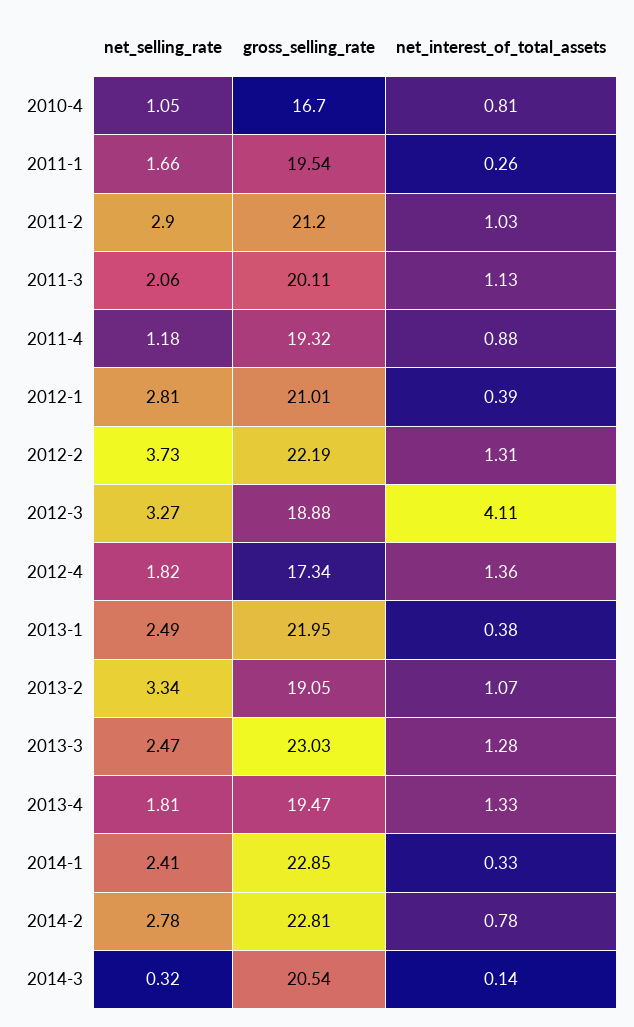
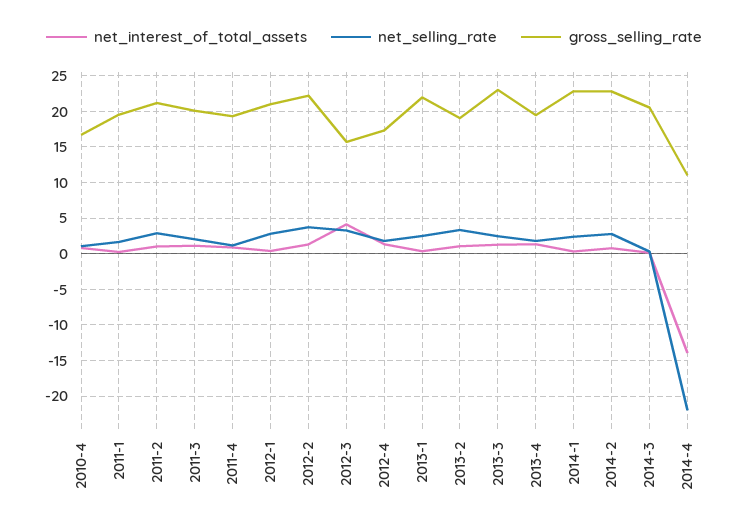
gross_selling_rate, 2012-3: 18.88 -> 16
net_interest_of_total_assets, 2014-4: none -> -14
net_selling_rate, 2014-4: none -> -22
gross_selling_rate, 2014-4: none -> 11

